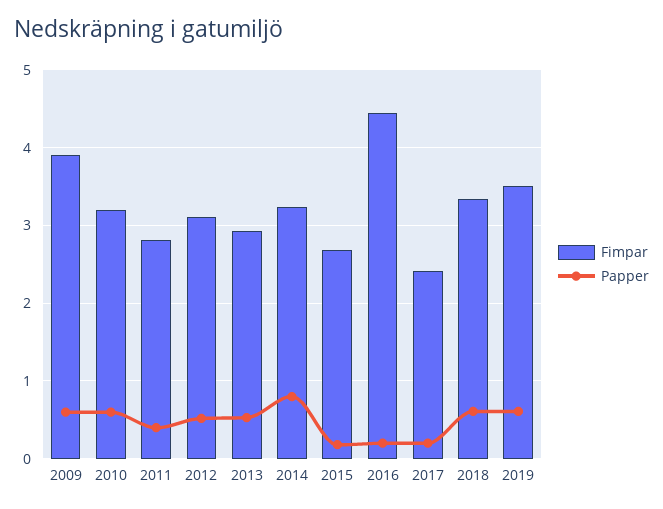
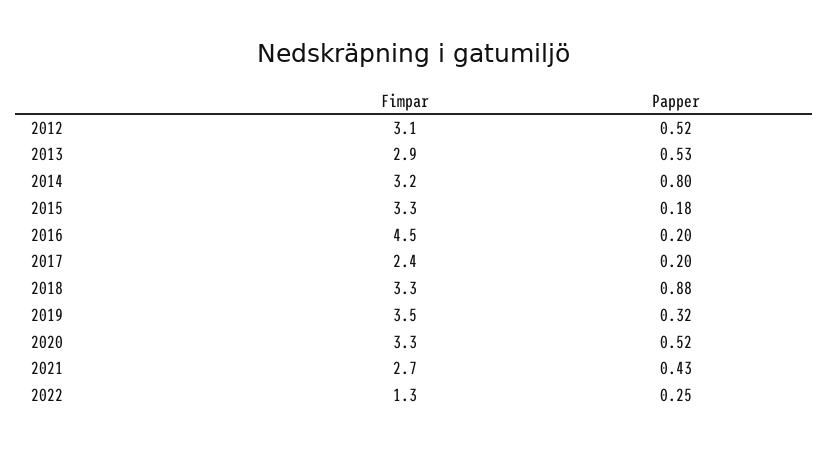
Fimpar, 2009: 3.9 -> none
Papper, 2009: 0.6 -> none
Fimpar, 2010: 3.2 -> none
Papper, 2010: 0.6 -> none
Fimpar, 2011: 2.8 -> none
Papper, 2011: 0.4 -> none
Fimpar, 2015: 2.7 -> 3.3
Papper, 2018: 0.6 -> 0.88
Papper, 2019: 0.6 -> 0.32
Fimpar, 2020: none -> 3.3
Papper, 2020: none -> 0.52
Fimpar, 2021: none -> 2.7
Papper, 2021: none -> 0.43
Fimpar, 2022: none -> 1.3
Papper, 2022: none -> 0.25

